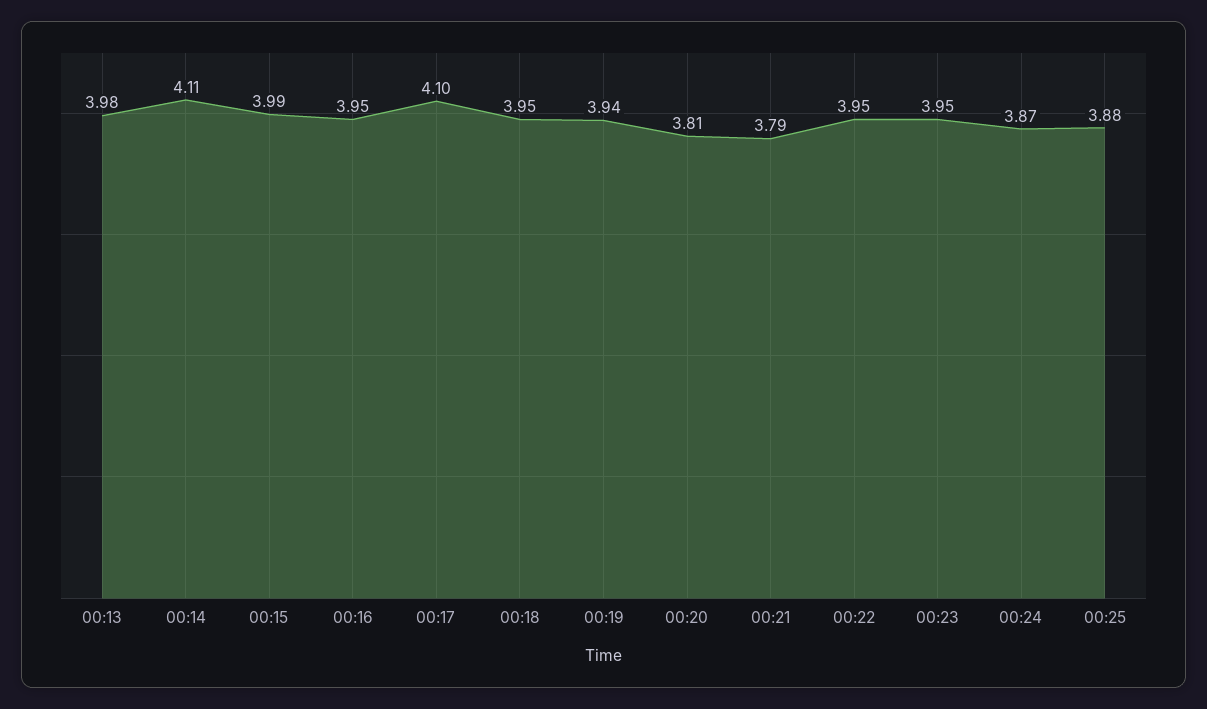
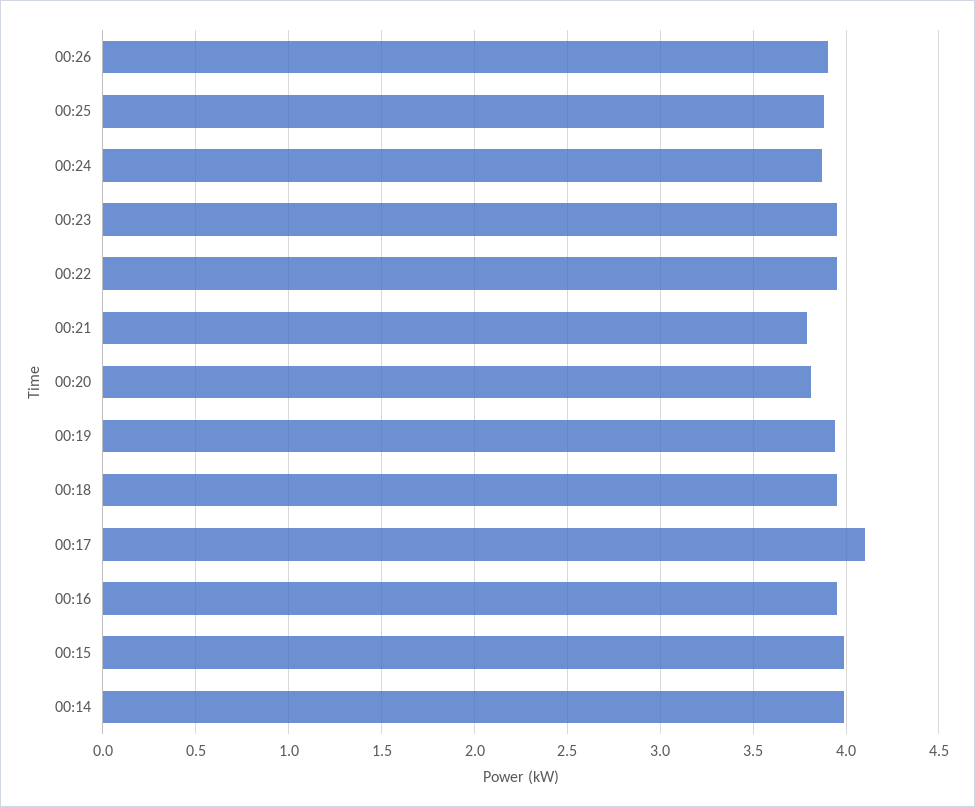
00:13: 3.98 -> none
00:14: 4.11 -> 4
00:26: none -> 3.9

